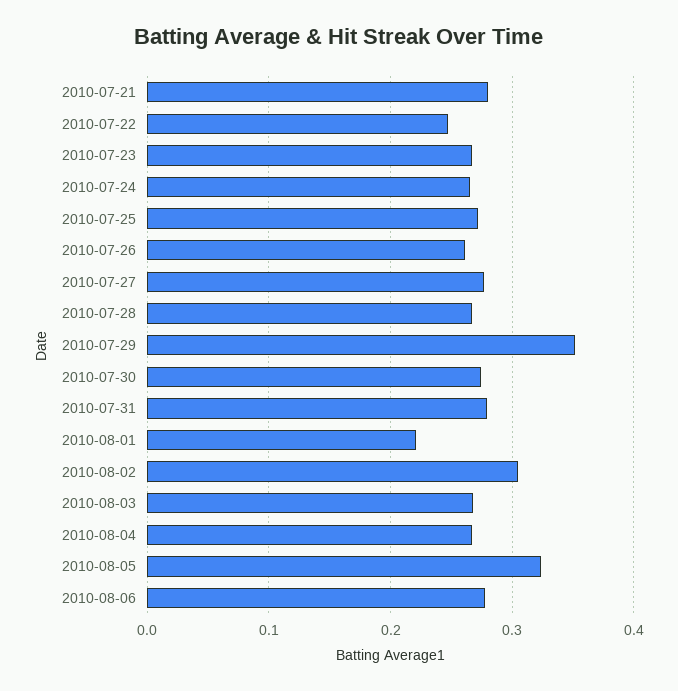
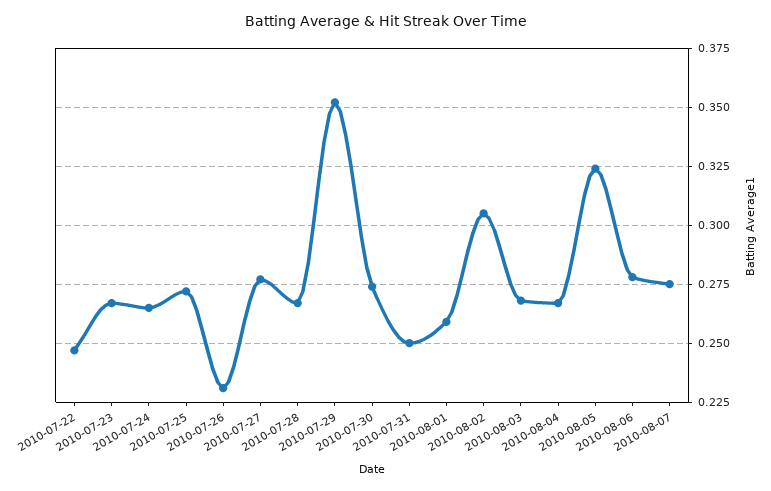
2010-07-21: 0.28 -> none
2010-07-26: 0.26 -> 0.23
2010-07-31: 0.28 -> 0.25
2010-08-01: 0.22 -> 0.26
2010-08-07: none -> 0.275

